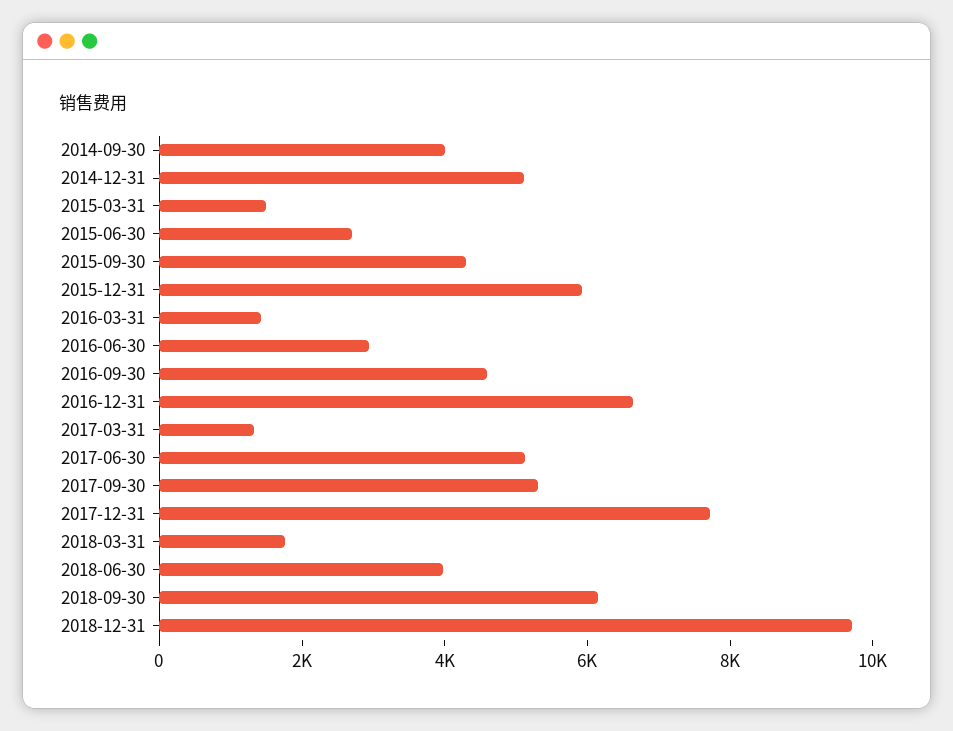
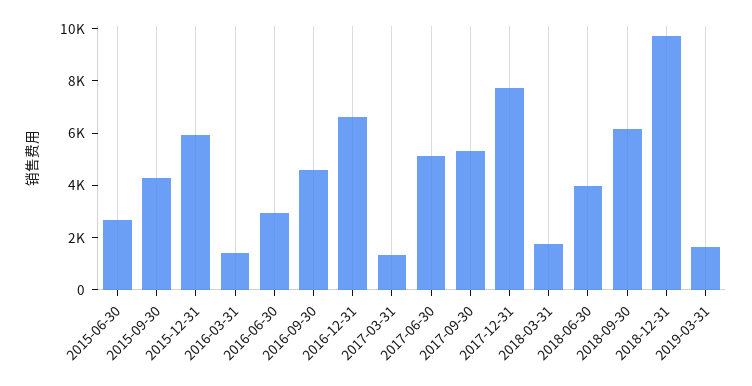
2014-09-30: 4000 -> none
2014-12-31: 5000 -> none
2015-03-31: 1500 -> none
2019-03-31: none -> 1500

